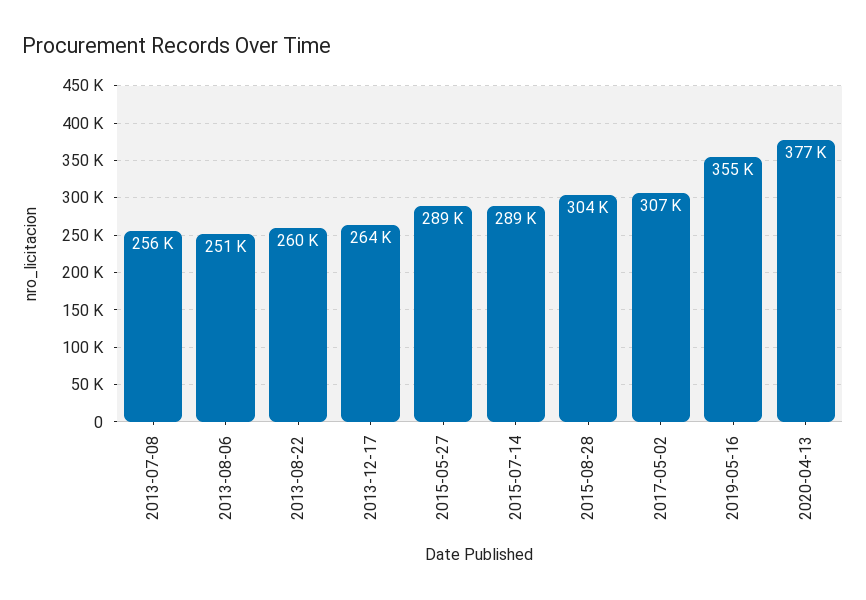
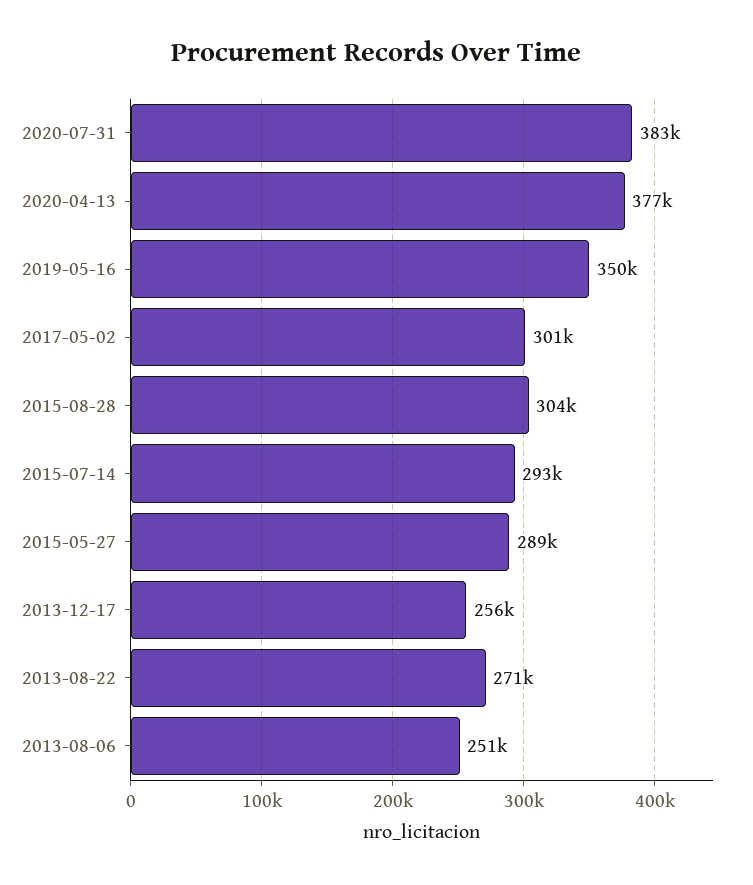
2013-07-08: 256000 -> none
2013-08-22: 260000 -> 271000
2013-12-17: 264000 -> 256000
2015-07-14: 289000 -> 293000
2017-05-02: 307000 -> 301000
2019-05-16: 355000 -> 350000
2020-07-31: none -> 383000

